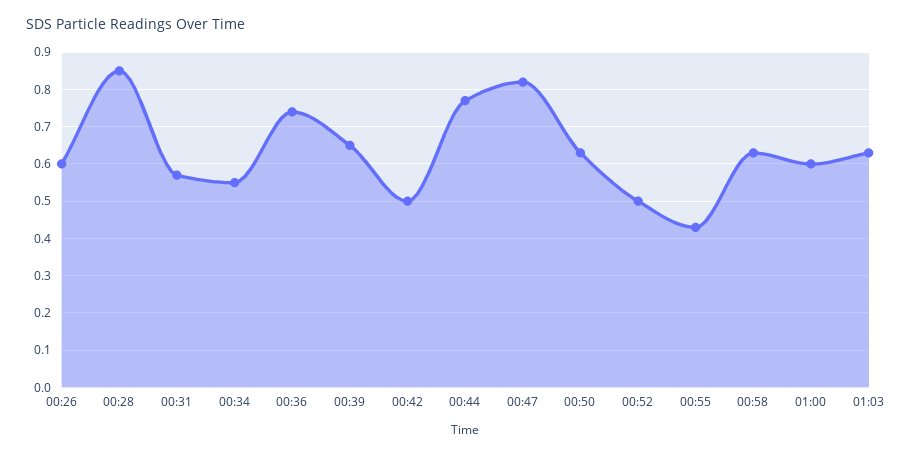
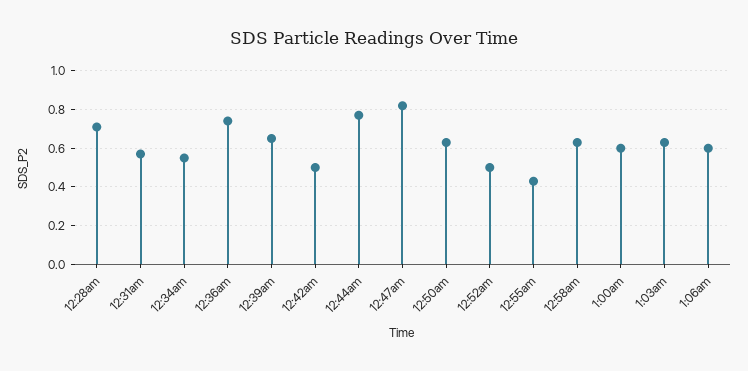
00:26: 0.6 -> none
00:28: 0.85 -> 0.7
1:06am: none -> 0.6

